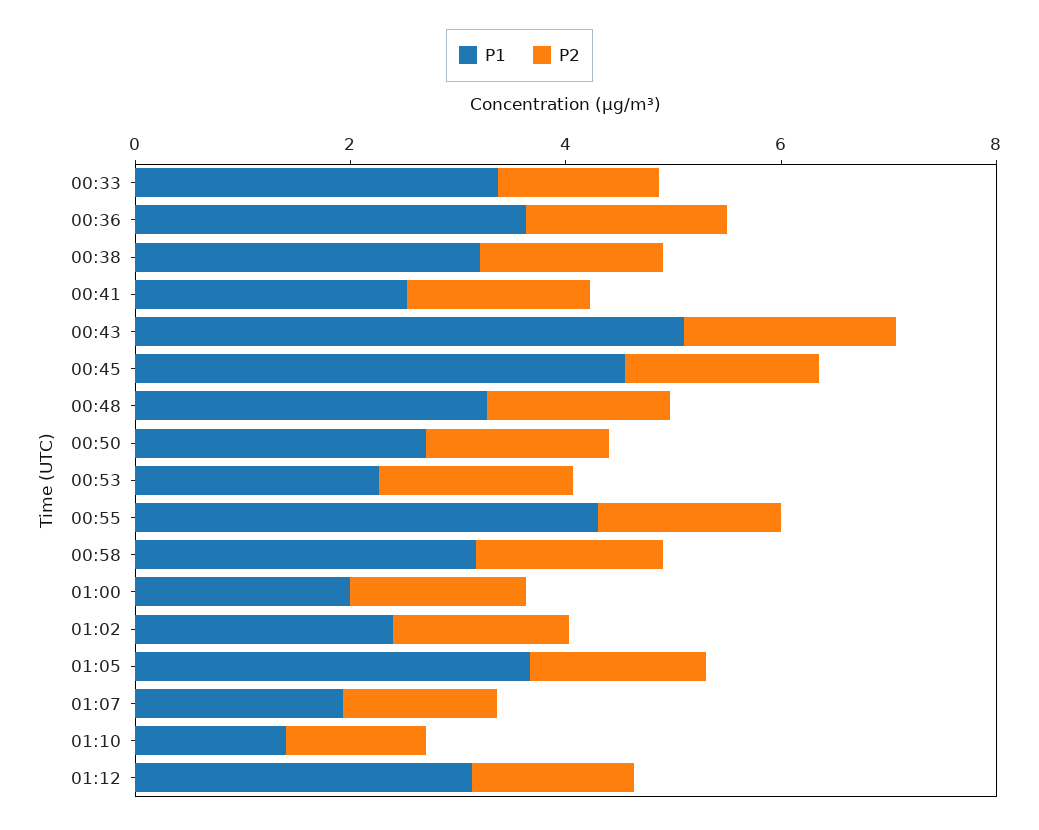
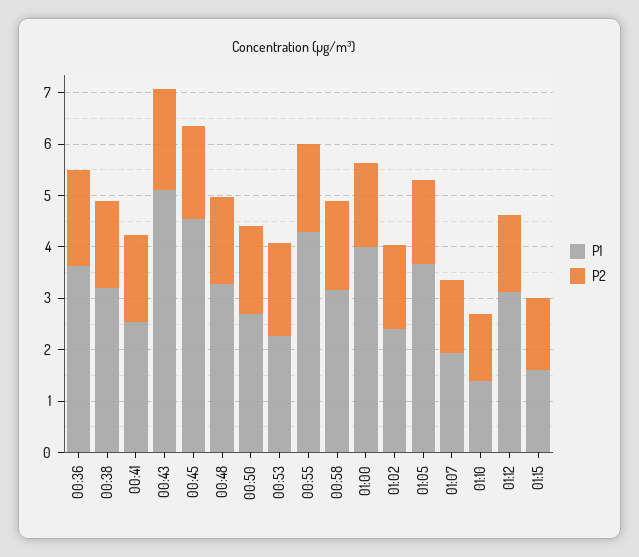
P1, 00:33: 3.5 -> none
P2, 00:33: 1.5 -> none
P1, 01:00: 2 -> 4
P1, 01:15: none -> 1.6
P2, 01:15: none -> 1.4

